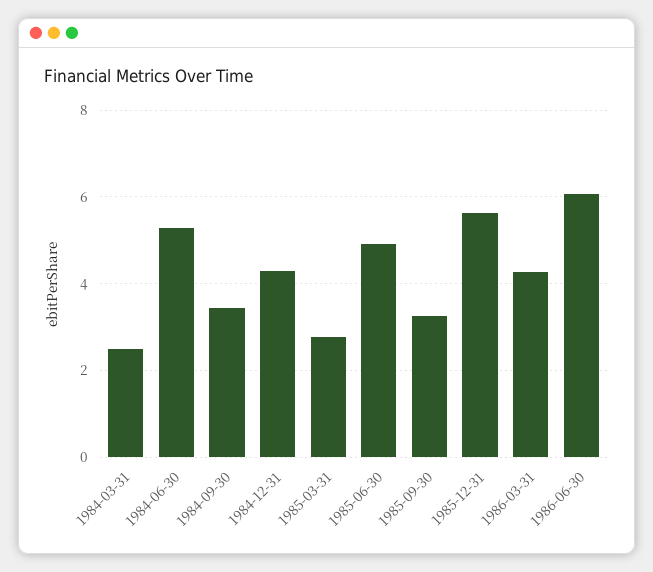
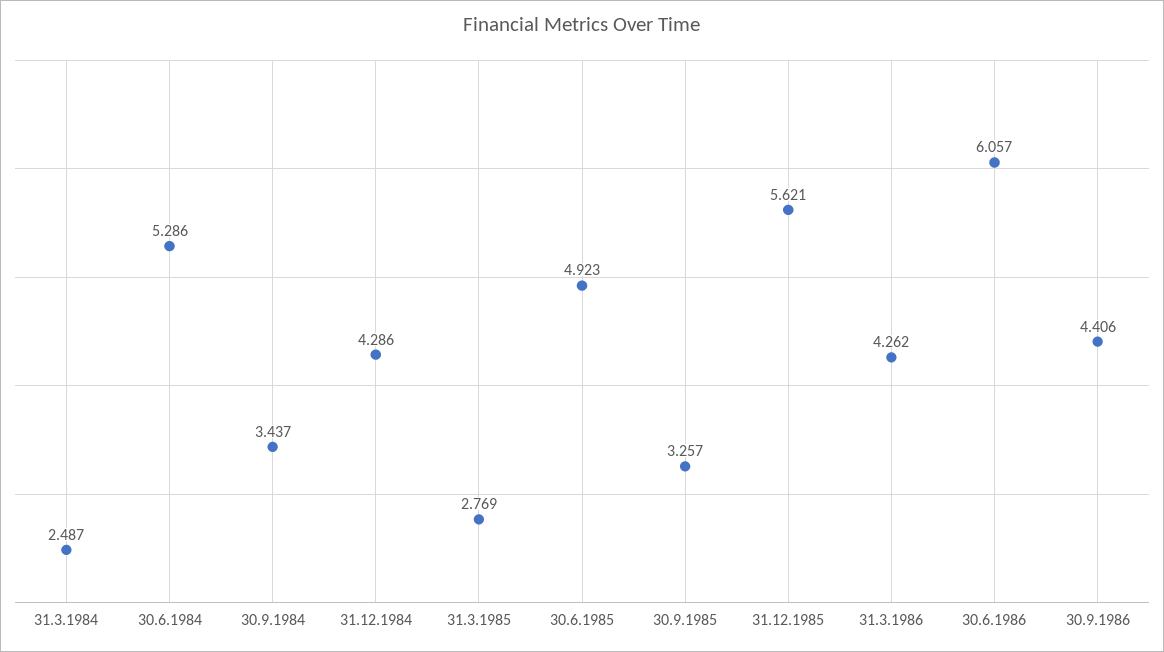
30.9.1986: none -> 4.406

